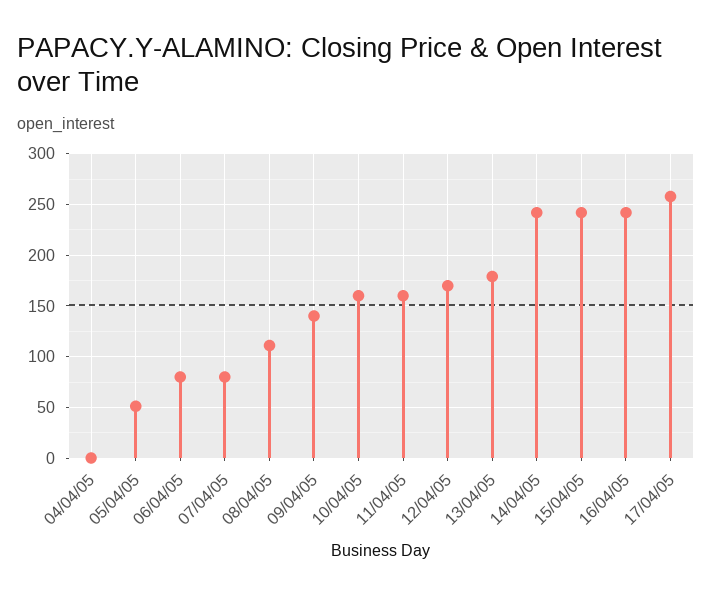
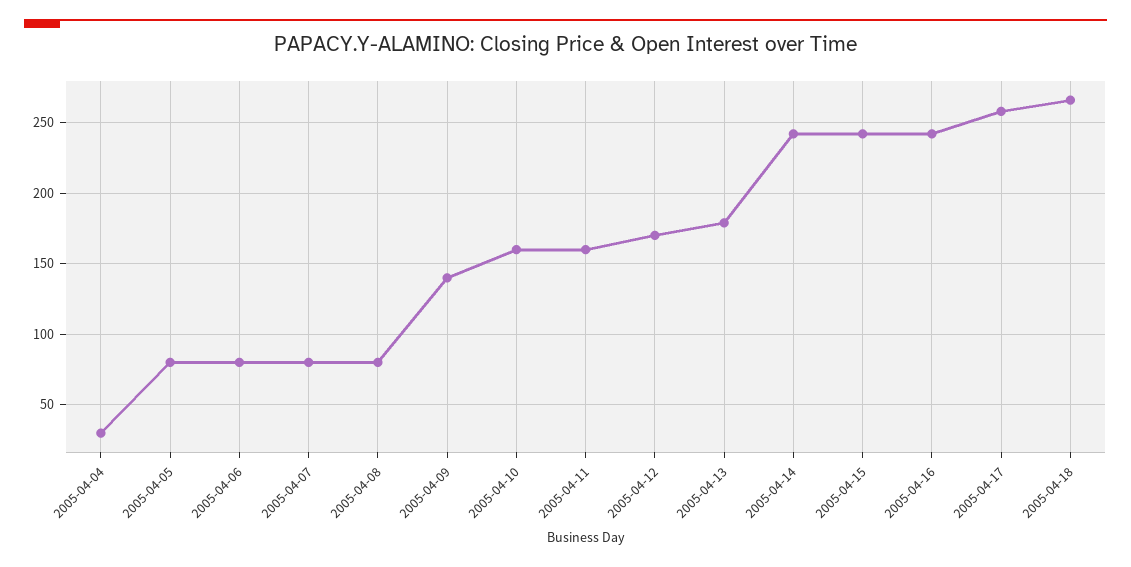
04/04/05: 0 -> 30
05/04/05: 50 -> 80
08/04/05: 110 -> 80
2005-04-18: none -> 265

